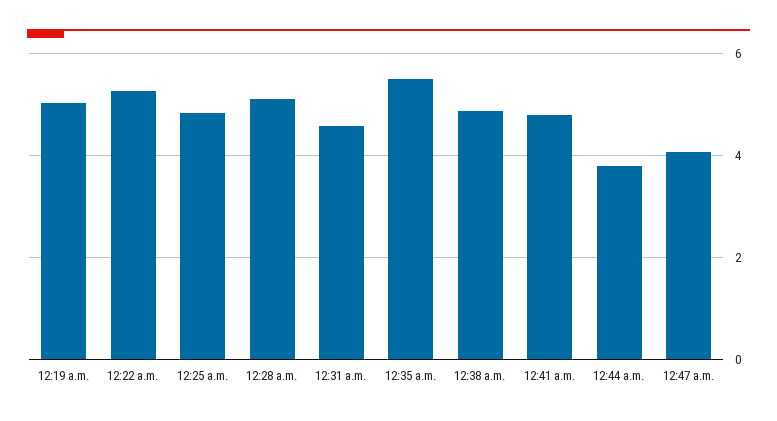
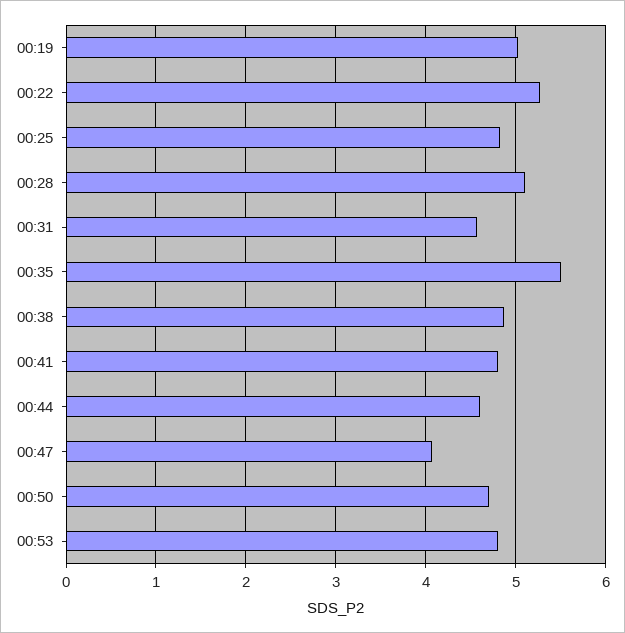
12:44 a.m.: 3.8 -> 4.6
00:50: none -> 4.7
00:53: none -> 4.8

